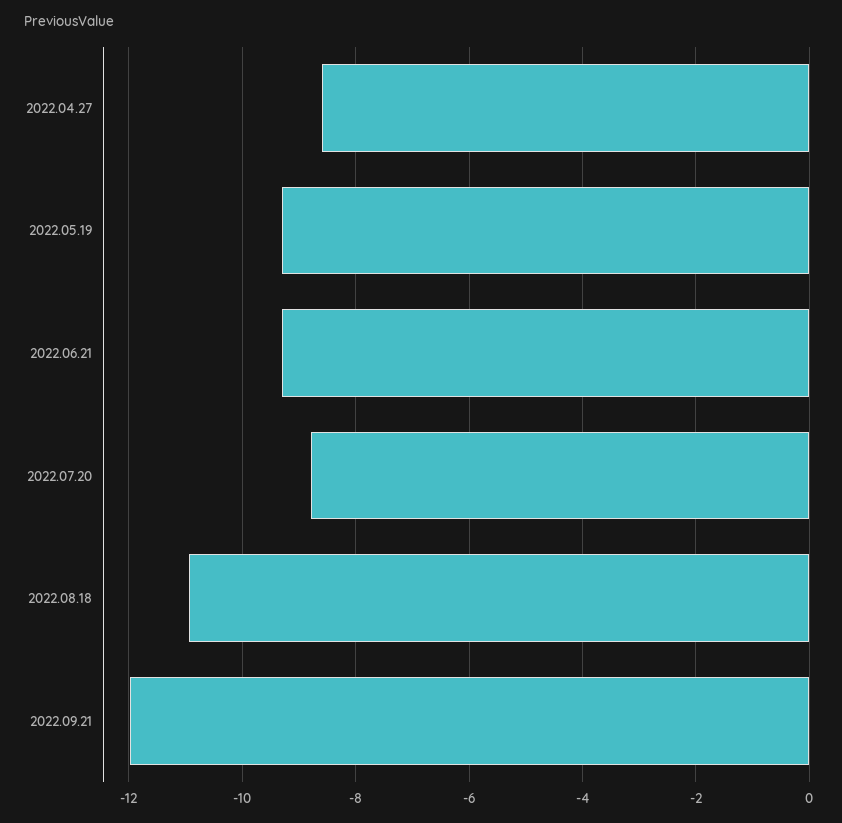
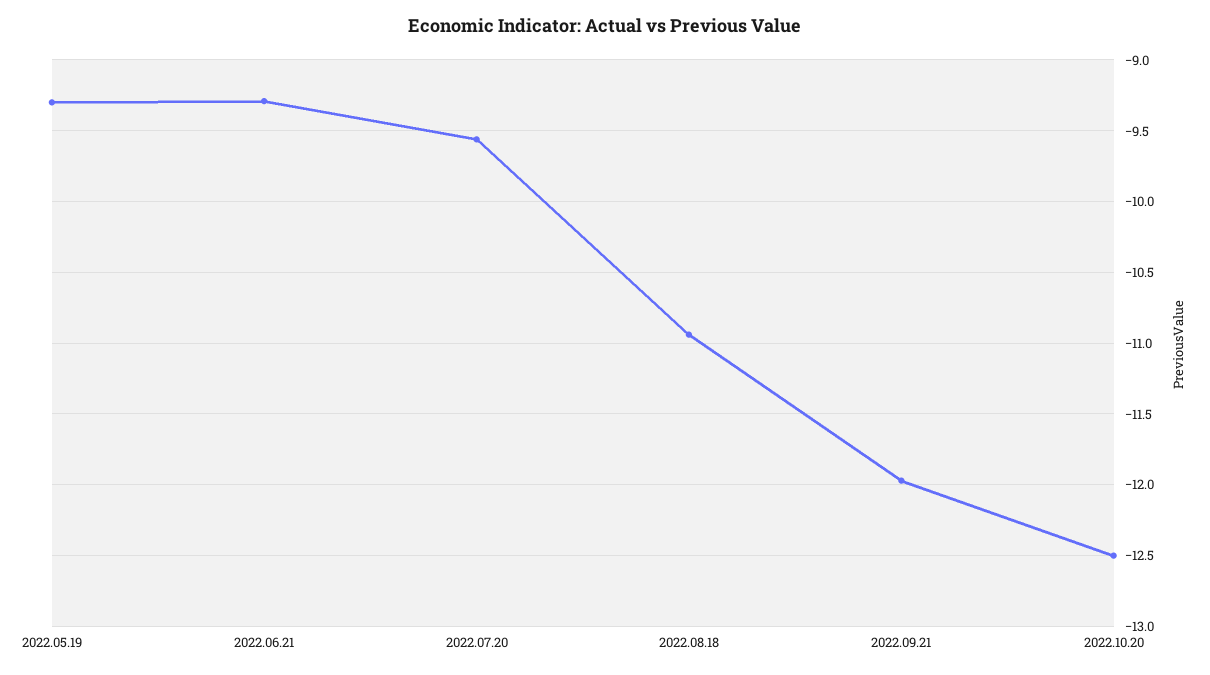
2022.04.27: -8.6 -> none
2022.07.20: -8.8 -> -9.55
2022.10.20: none -> -12.5

